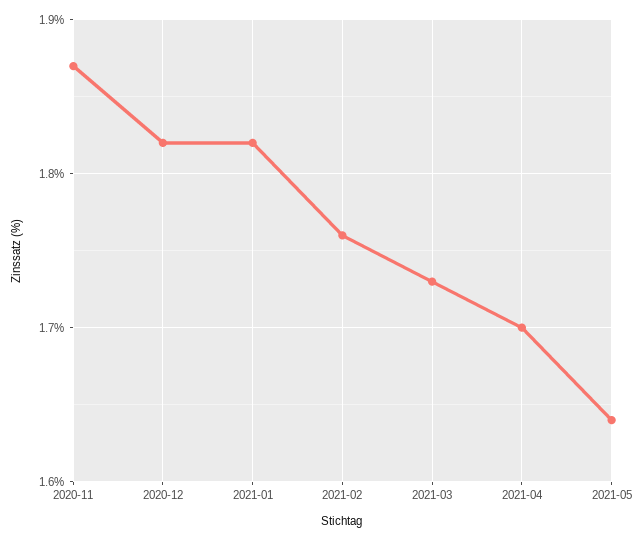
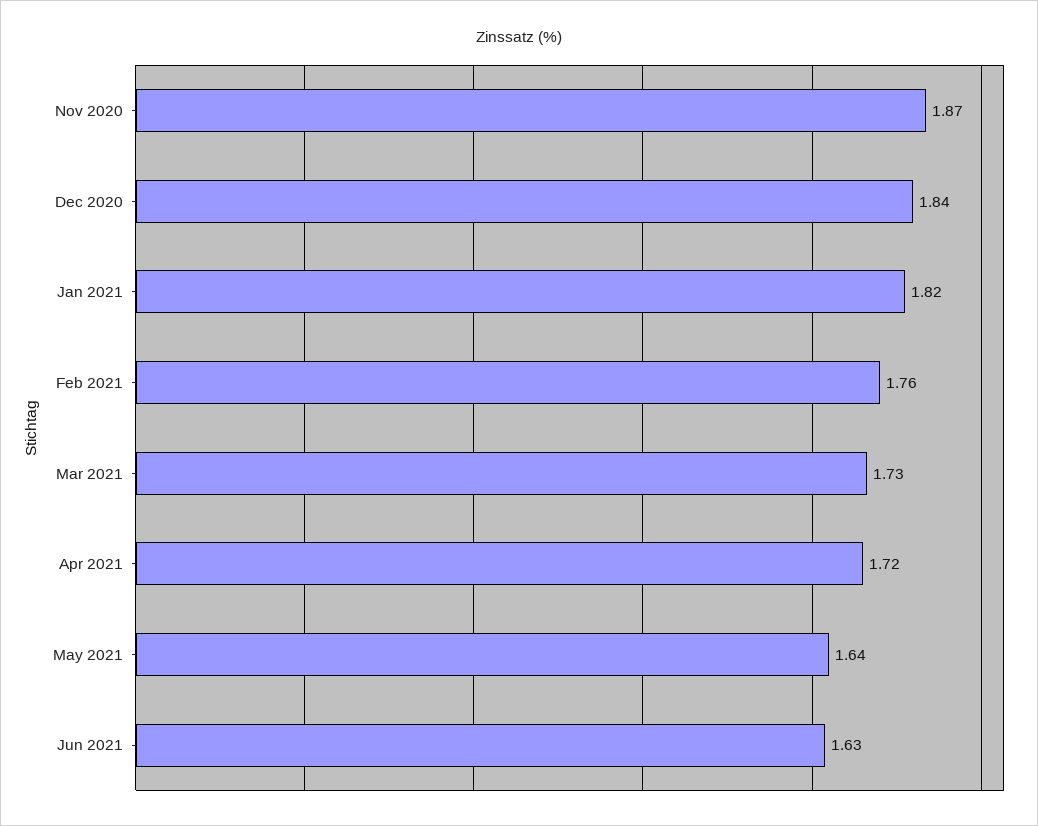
2020-12: 1.82 -> 1.84
2021-04: 1.7 -> 1.72
Jun 2021: none -> 1.63

